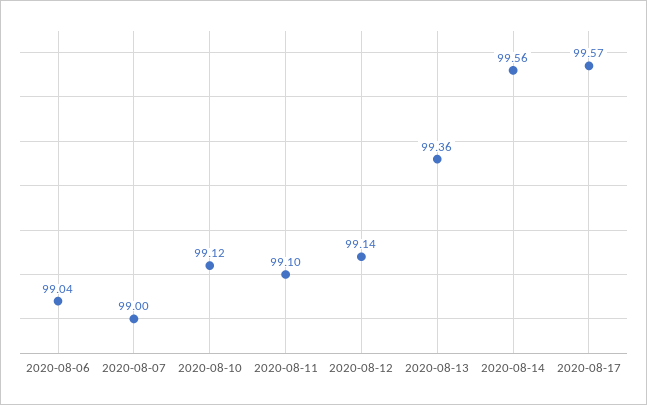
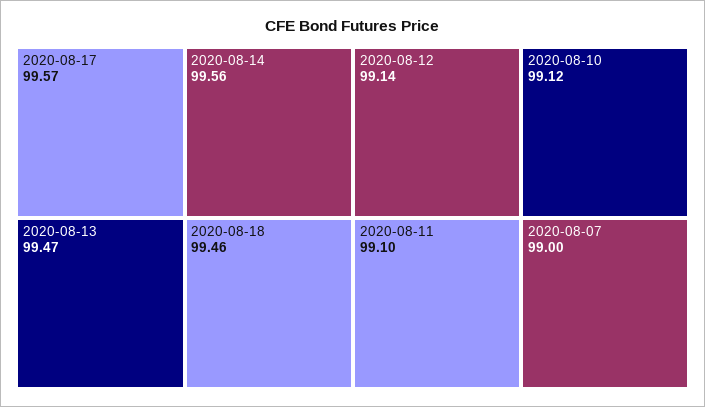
2020-08-06: 99.04 -> none
2020-08-13: 99.36 -> 99.47
2020-08-18: none -> 99.46

